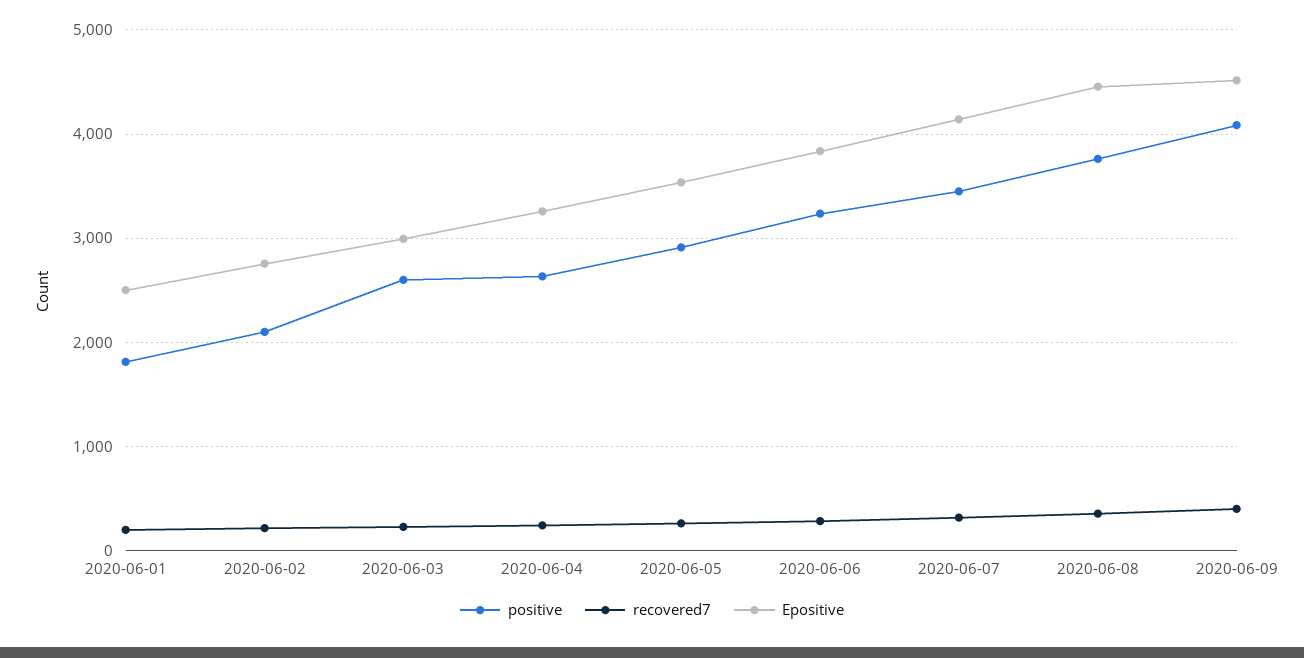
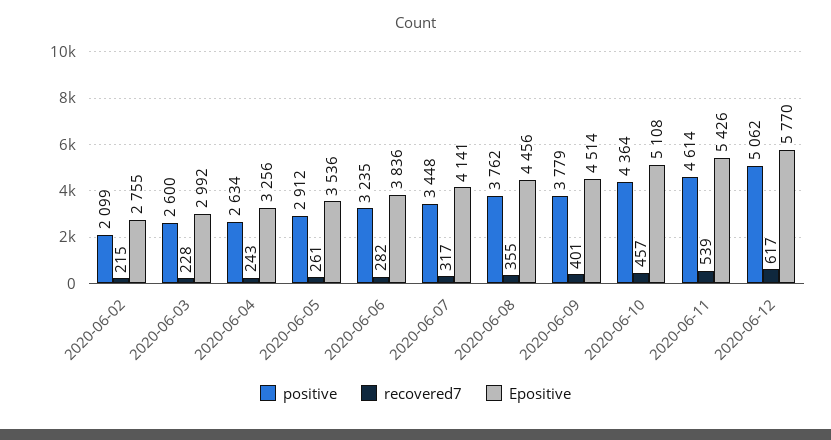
positive, 2020-06-01: 1800 -> none
recovered7, 2020-06-01: 200 -> none
Epositive, 2020-06-01: 2500 -> none
positive, 2020-06-09: 4100 -> 3779
positive, 2020-06-10: none -> 4364
recovered7, 2020-06-10: none -> 457
Epositive, 2020-06-10: none -> 5108
positive, 2020-06-11: none -> 4614
recovered7, 2020-06-11: none -> 539
Epositive, 2020-06-11: none -> 5426
positive, 2020-06-12: none -> 5062
recovered7, 2020-06-12: none -> 617
Epositive, 2020-06-12: none -> 5770

